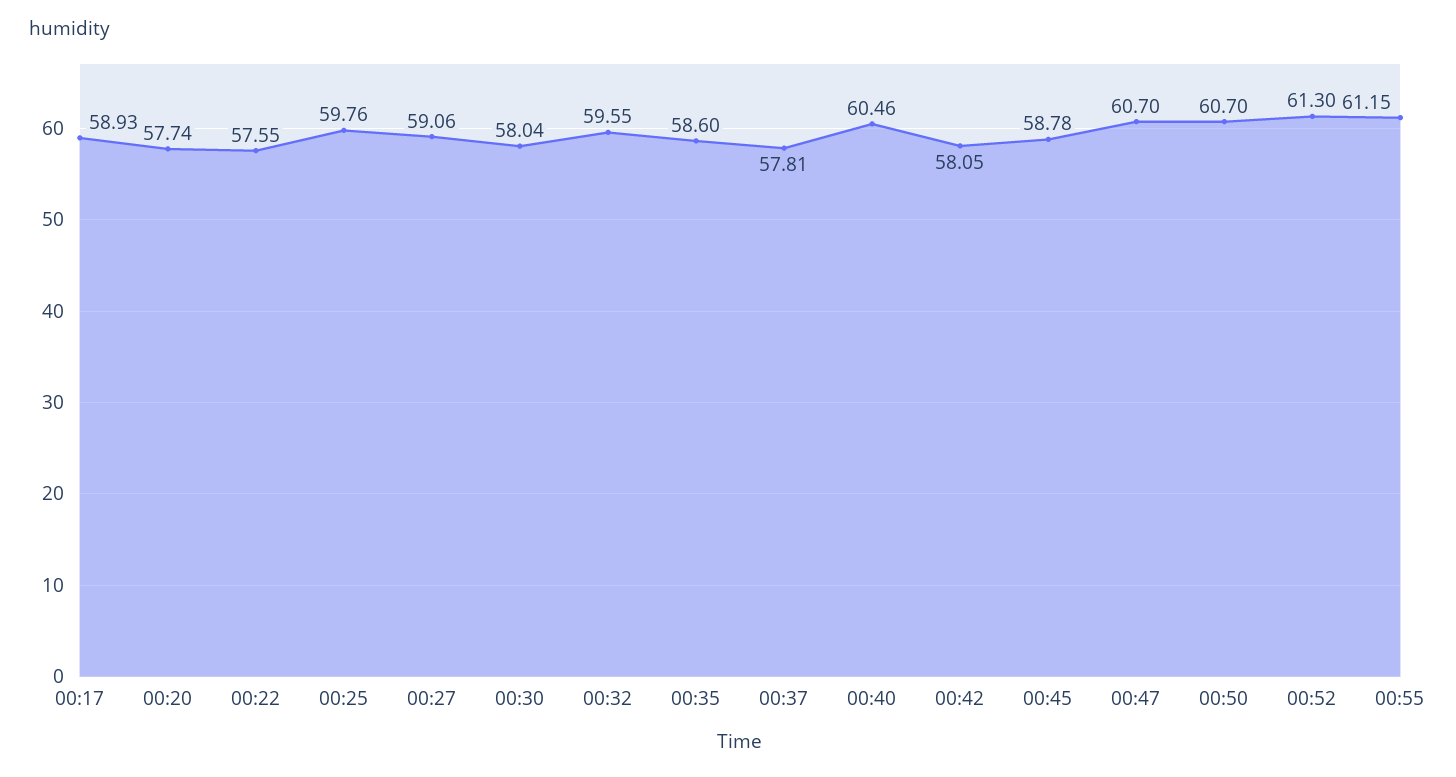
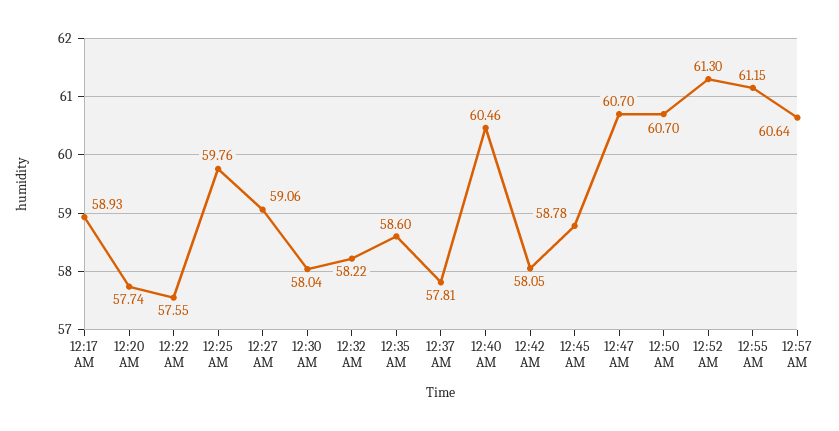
00:32: 59.55 -> 58.22
12:57 AM: none -> 60.64

